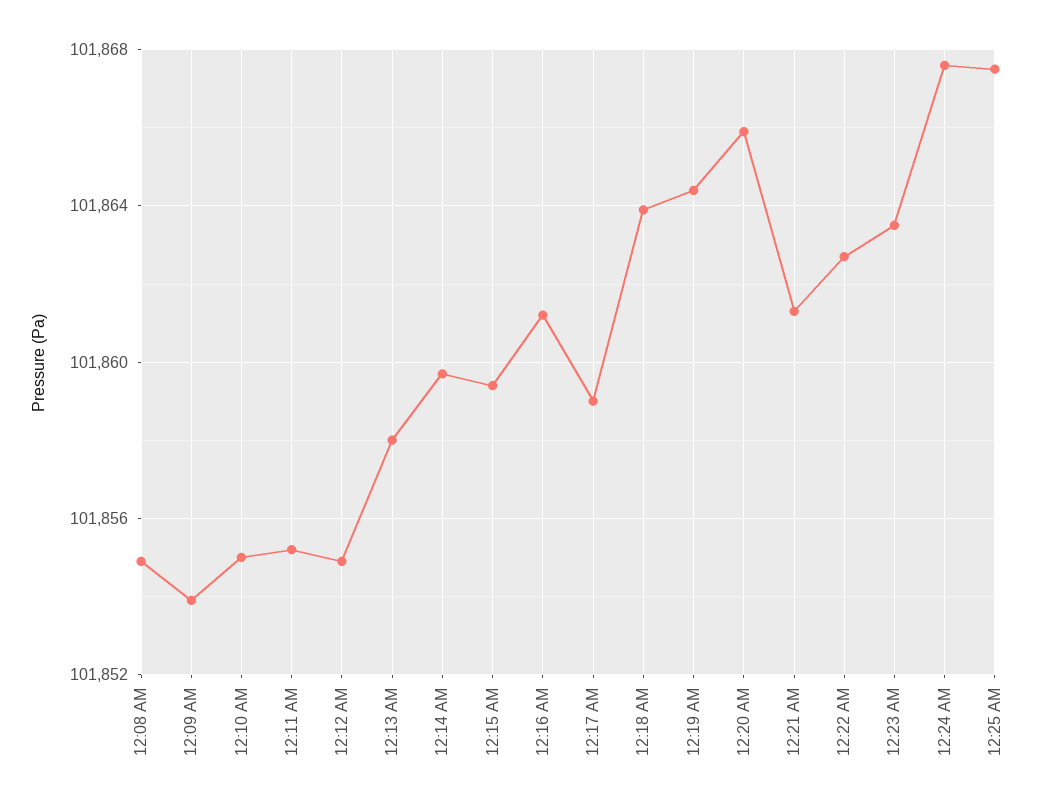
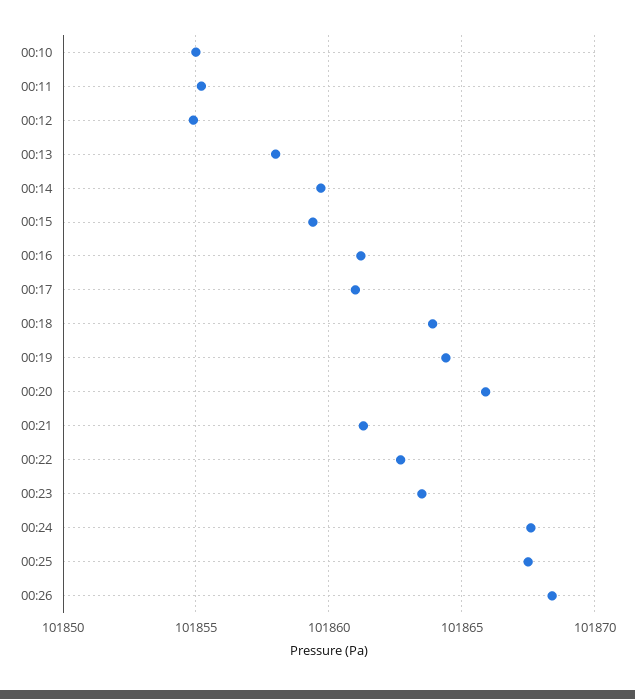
12:08 AM: 101855 -> none
12:09 AM: 101854 -> none
12:17 AM: 101859 -> 101861
00:26: none -> 101868.5

